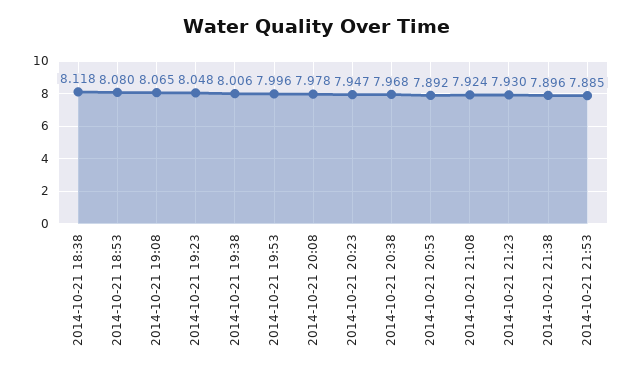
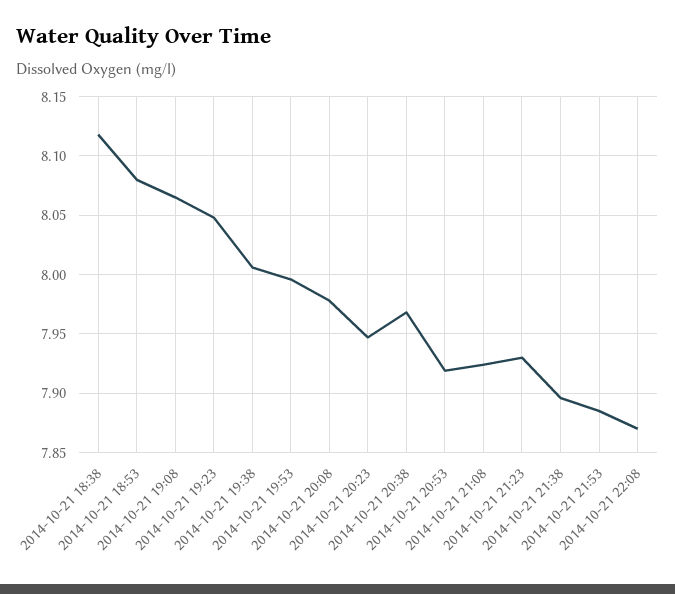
2014-10-21 20:53: 7.892 -> 7.92
2014-10-21 22:08: none -> 7.87

